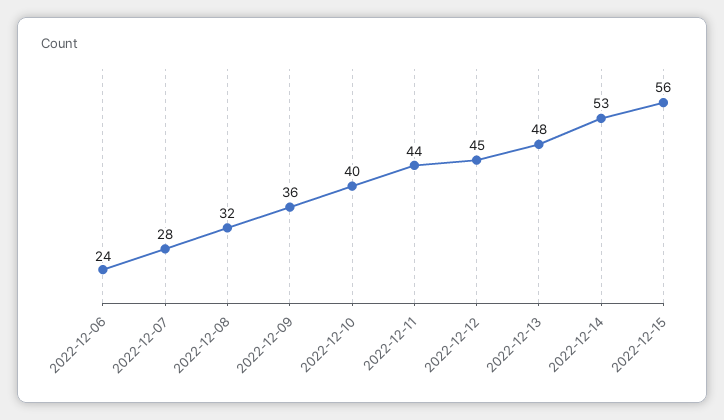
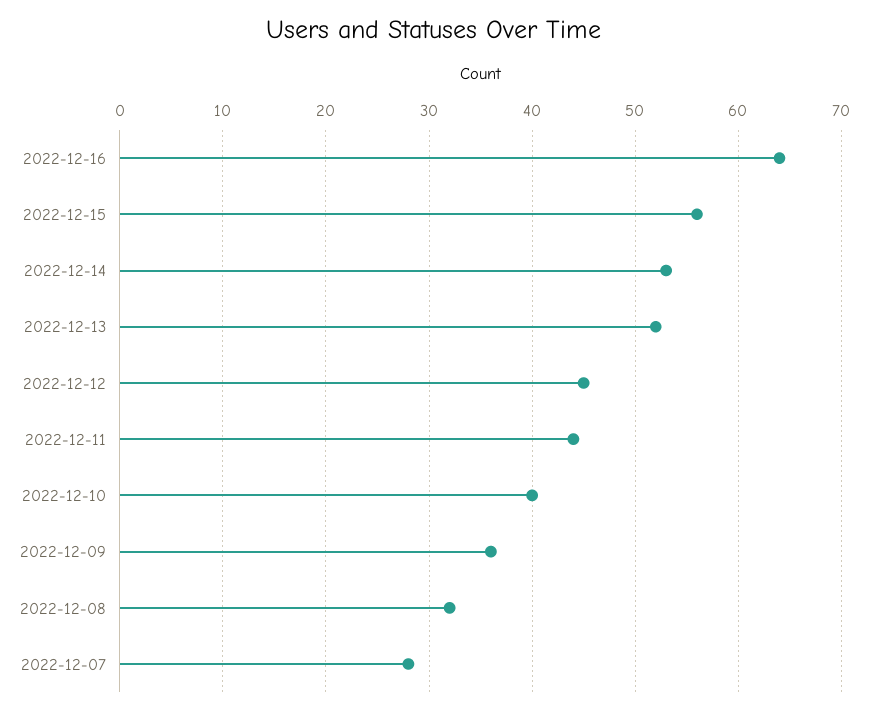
2022-12-06: 24 -> none
2022-12-13: 48 -> 52
2022-12-16: none -> 64

